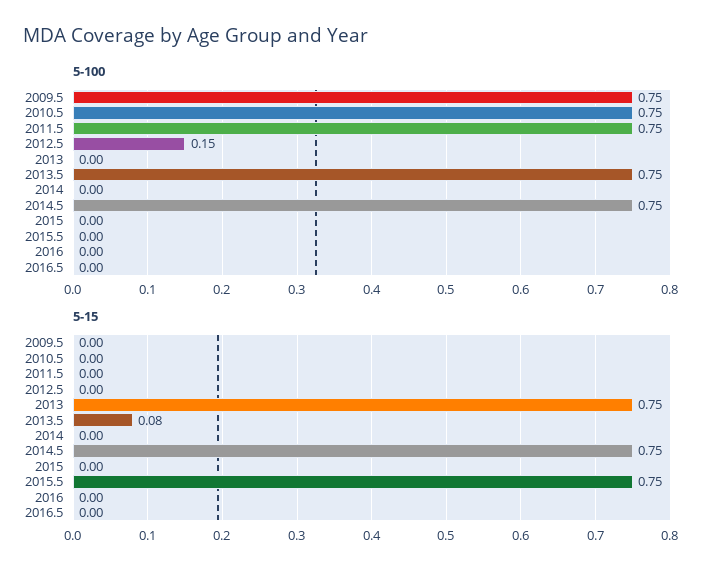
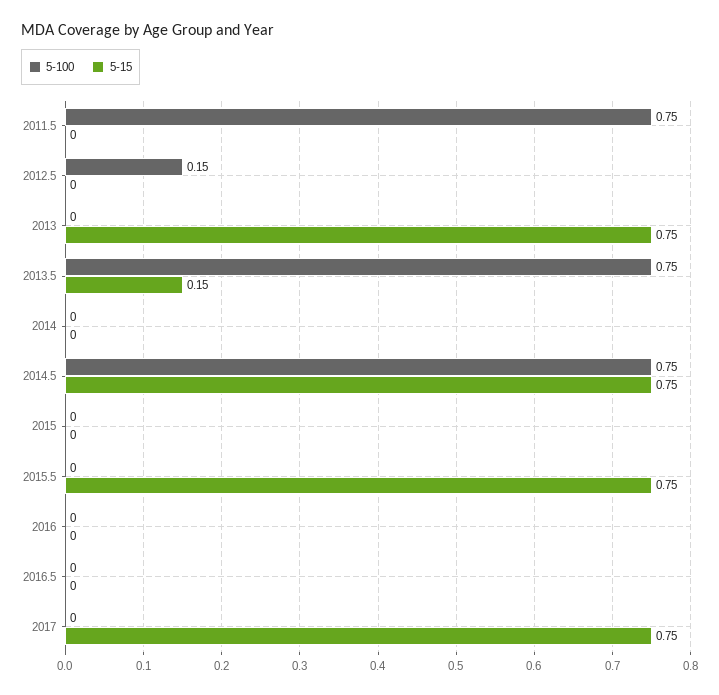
5-100, 2009.5: 0.75 -> none
5-100, 2010.5: 0.75 -> none
5-15, 2009.5: 0 -> none
5-15, 2010.5: 0 -> none
5-15, 2013.5: 0.08 -> 0.15
5-100, 2017: none -> 0
5-15, 2017: none -> 0.75

